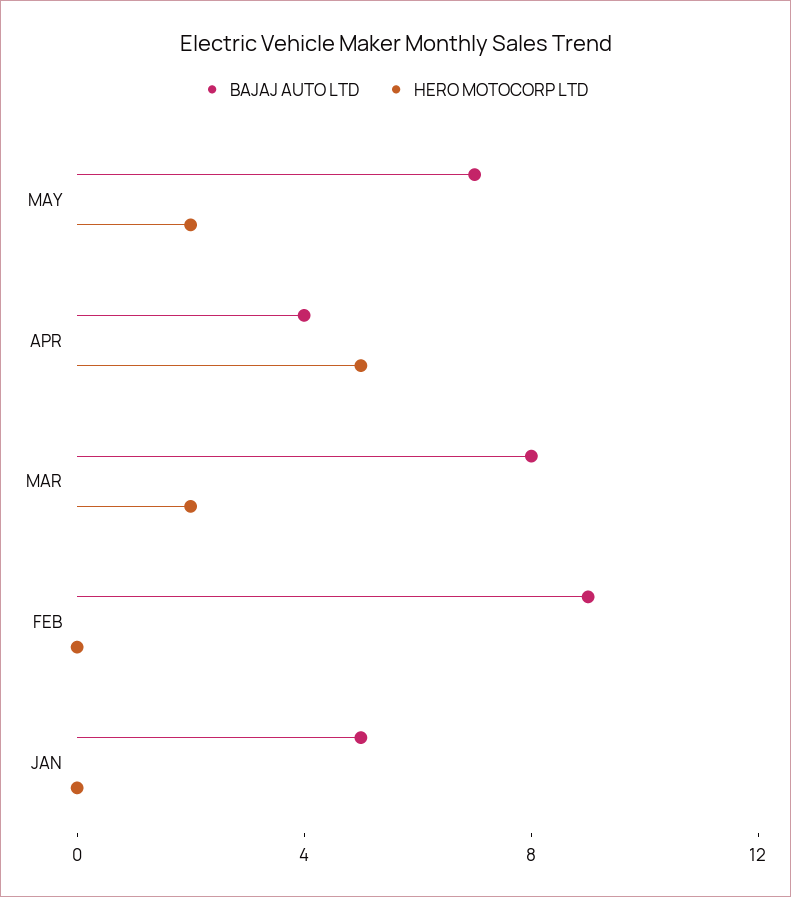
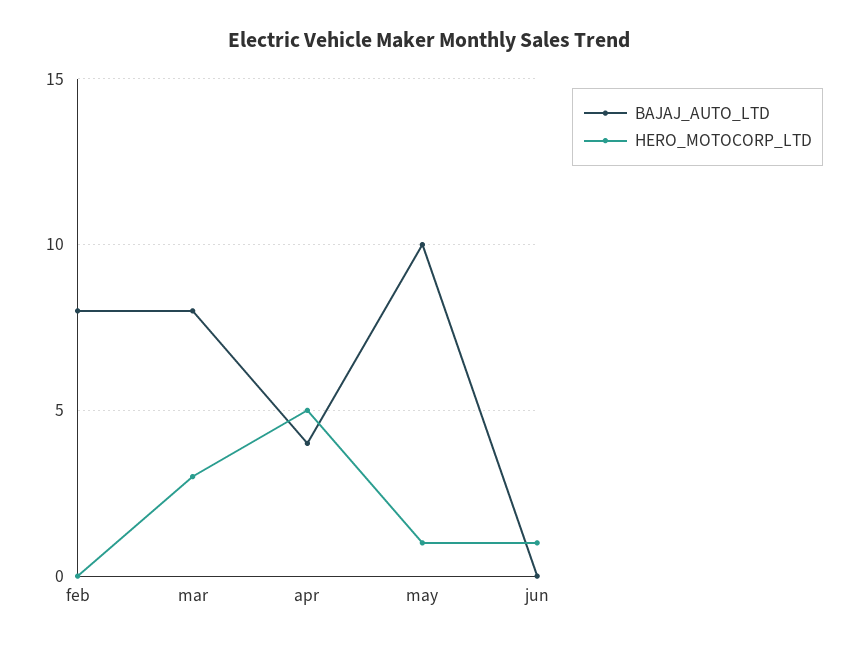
BAJAJ AUTO LTD, MAY: 7 -> 10
HERO MOTOCORP LTD, MAY: 2 -> 1
HERO MOTOCORP LTD, MAR: 2 -> 3
BAJAJ AUTO LTD, FEB: 9 -> 8
BAJAJ AUTO LTD, JAN: 5 -> none
HERO MOTOCORP LTD, JAN: 0 -> none
BAJAJ AUTO LTD, jun: none -> 0
HERO MOTOCORP LTD, jun: none -> 1

